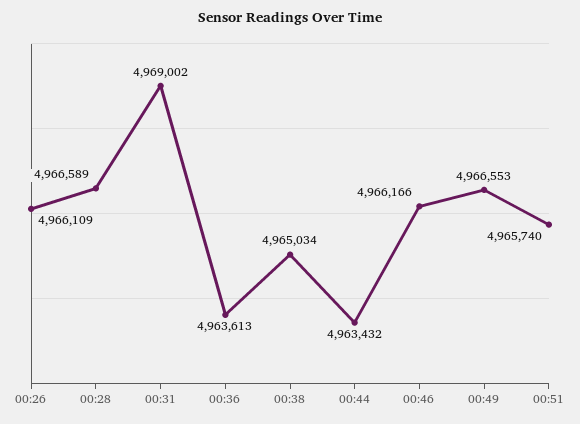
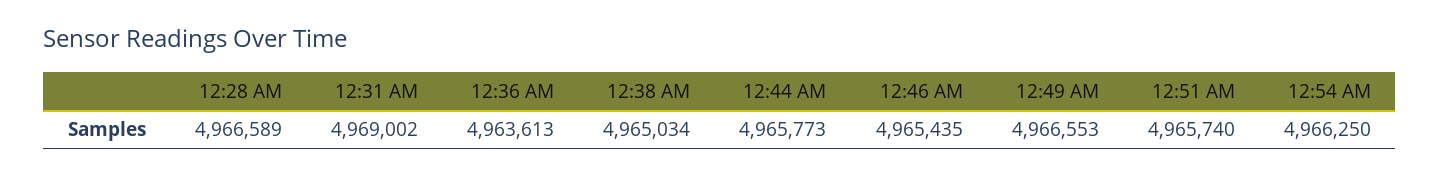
00:26: 4966109 -> none
00:44: 4963432 -> 4965773
00:46: 4966166 -> 4965435
12:54 AM: none -> 4966250

